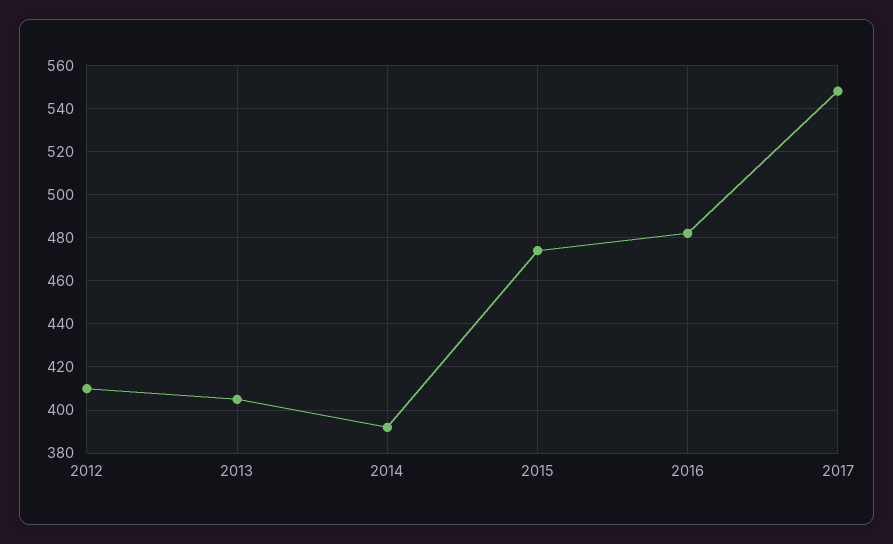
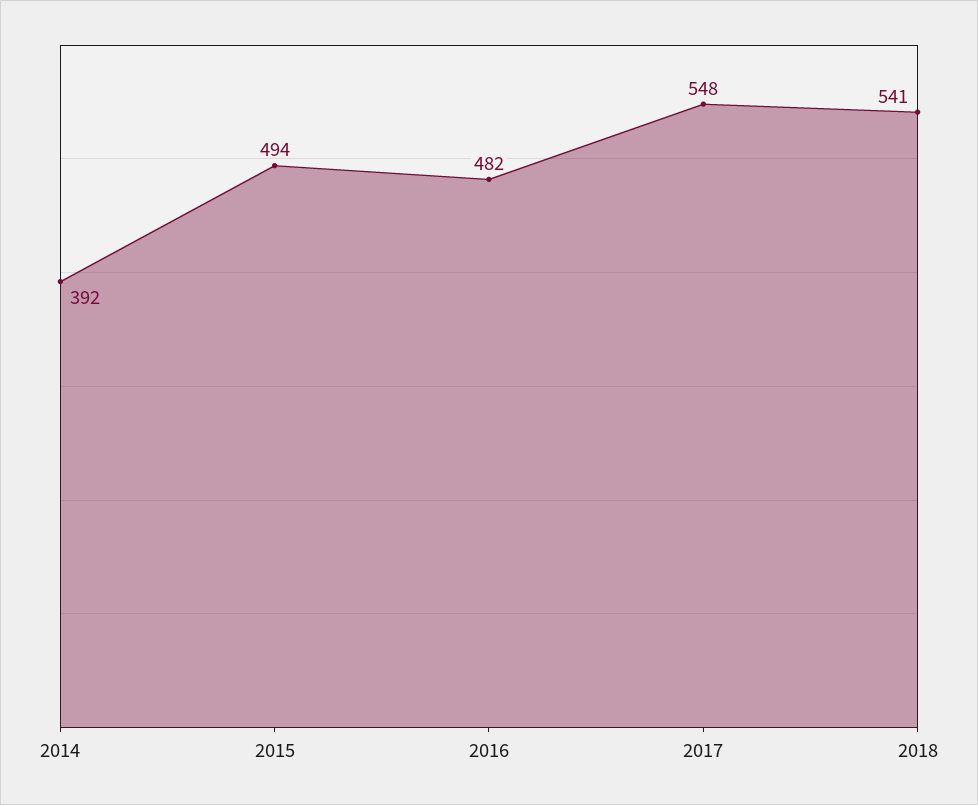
2012: 410 -> none
2013: 405 -> none
2015: 475 -> 494
2018: none -> 541

